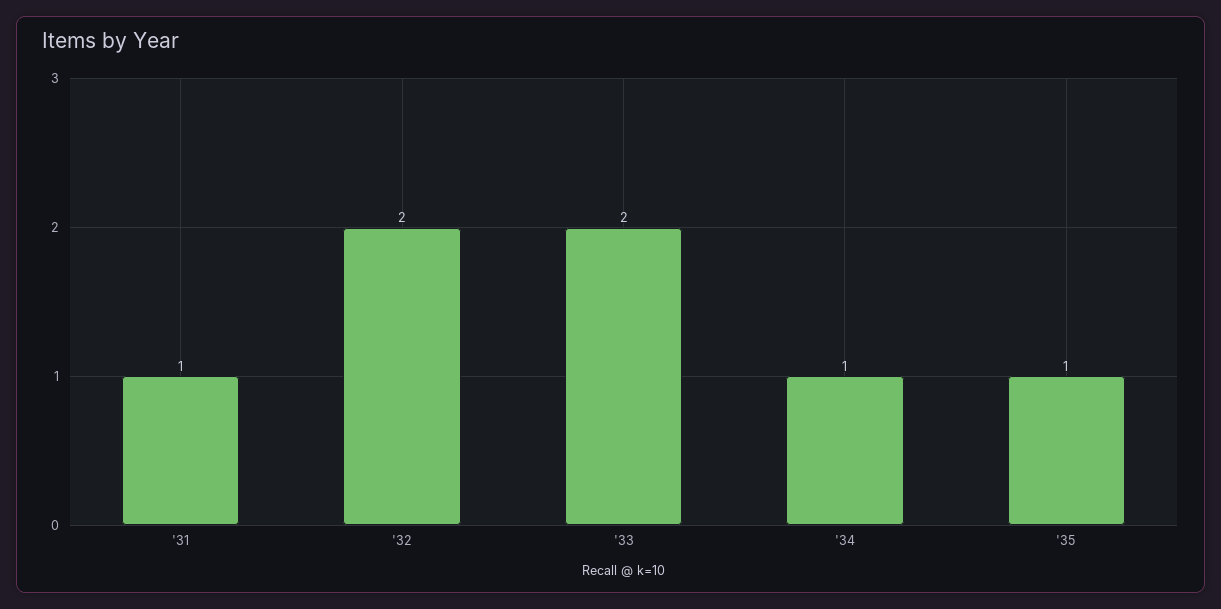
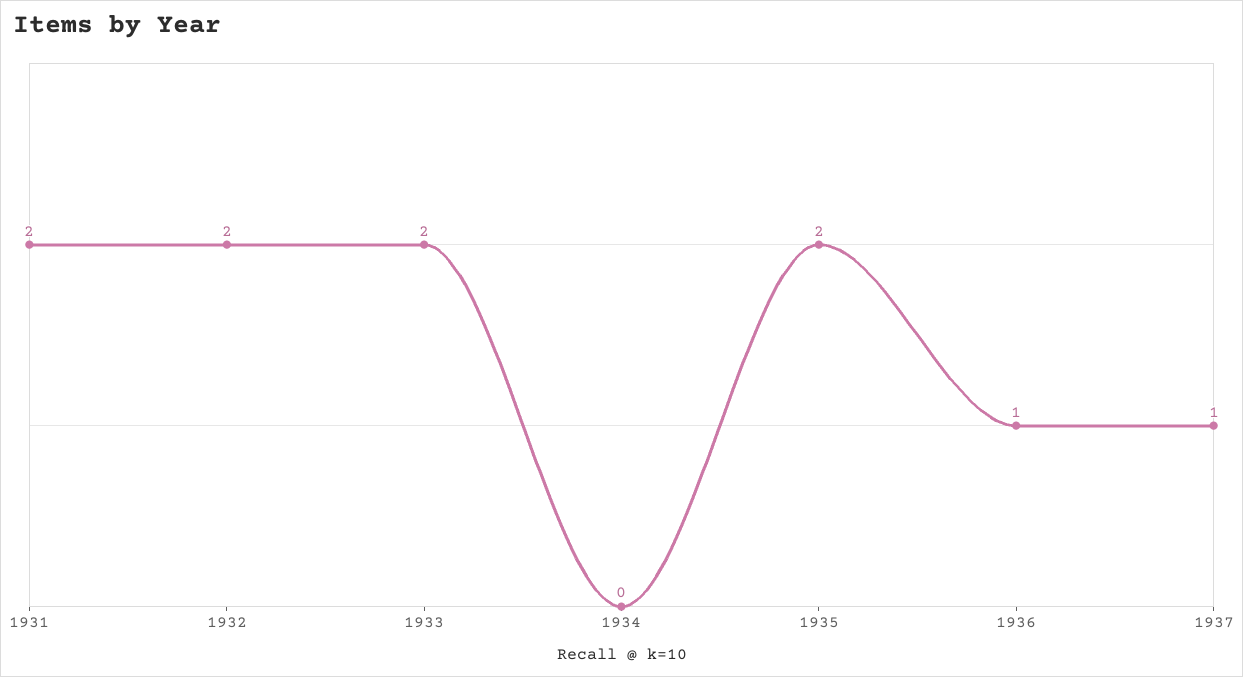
'31: 1 -> 2
'34: 1 -> 0
'35: 1 -> 2
1936: none -> 1
1937: none -> 1

